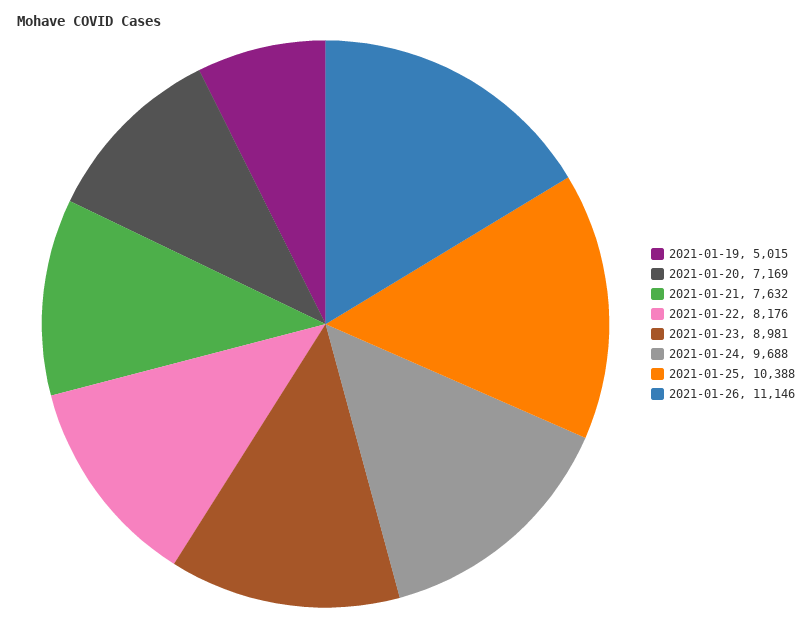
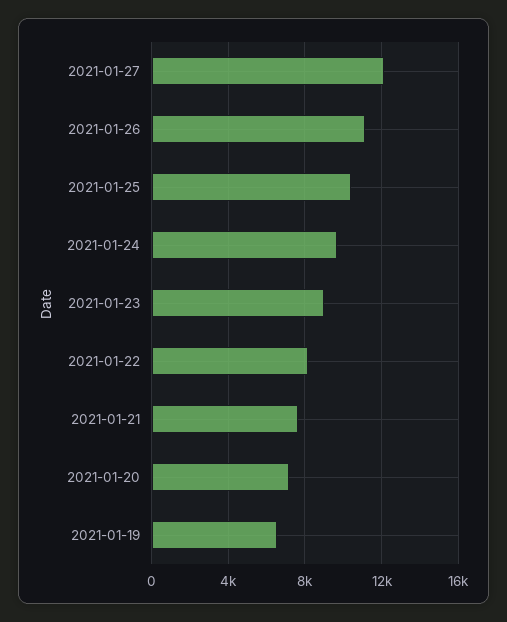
2021-01-19: 5015 -> 6500
2021-01-27: none -> 12000

